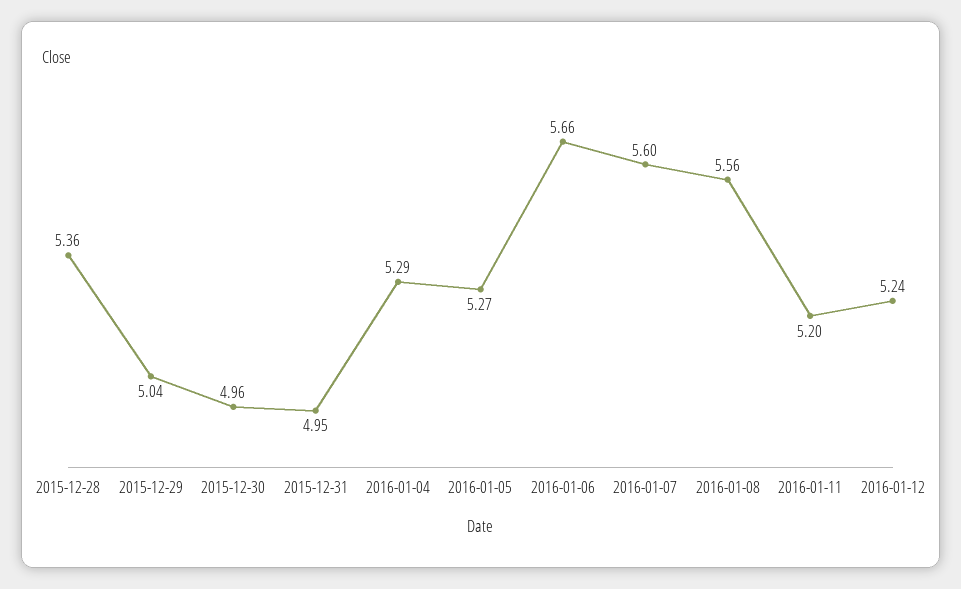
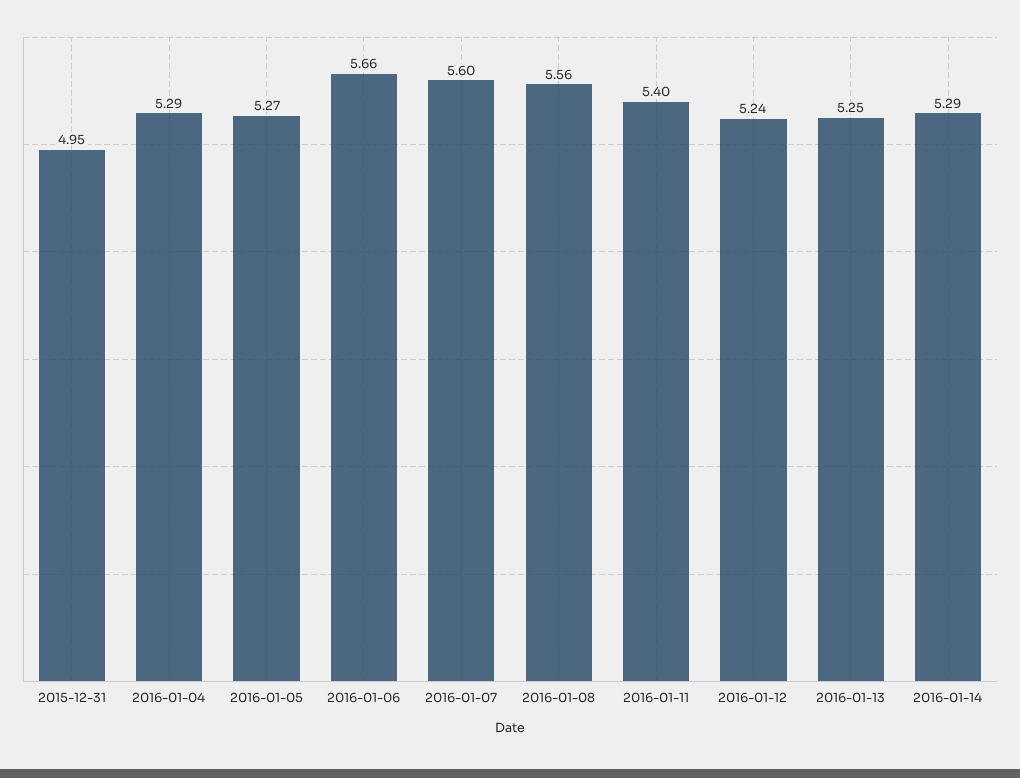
2015-12-28: 5.36 -> none
2015-12-29: 5.04 -> none
2015-12-30: 4.96 -> none
2016-01-11: 5.2 -> 5.4
2016-01-13: none -> 5.25
2016-01-14: none -> 5.29

